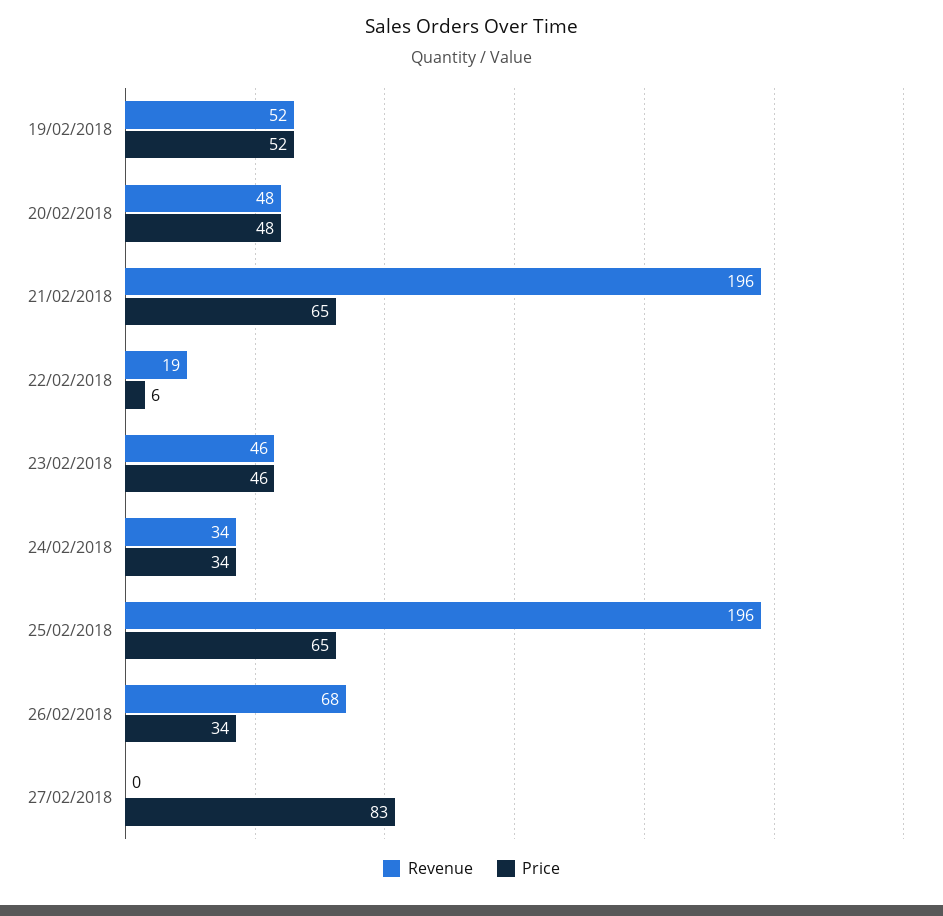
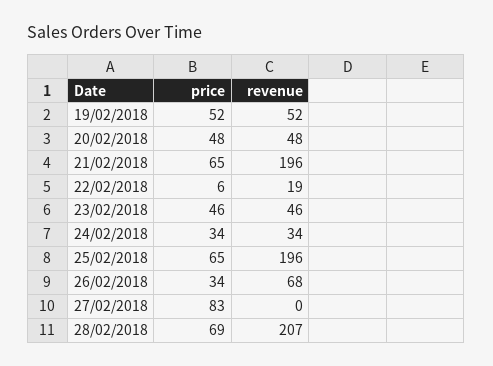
Price, 28/02/2018: none -> 69
Revenue, 28/02/2018: none -> 207

